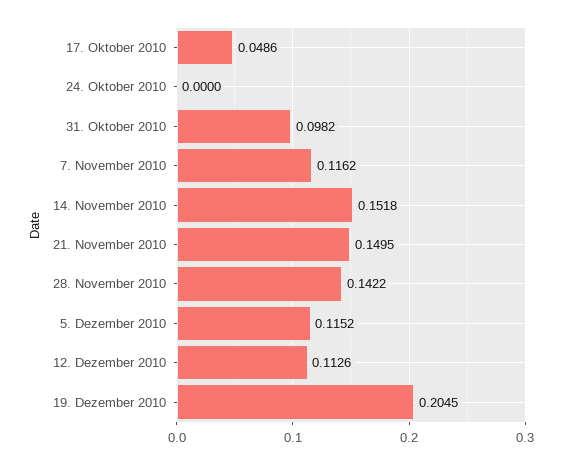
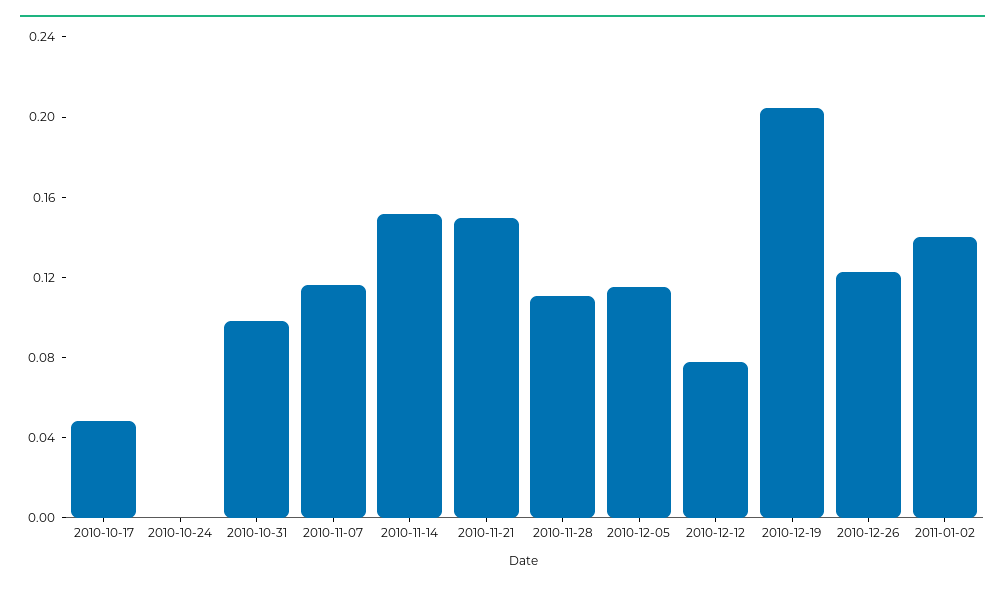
28. November 2010: 0.1422 -> 0.11
12. Dezember 2010: 0.1126 -> 0.08
2010-12-26: none -> 0.12
2011-01-02: none -> 0.14

